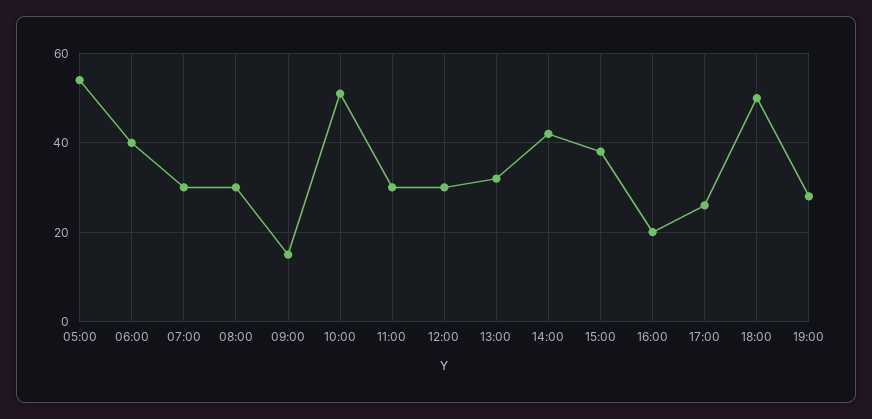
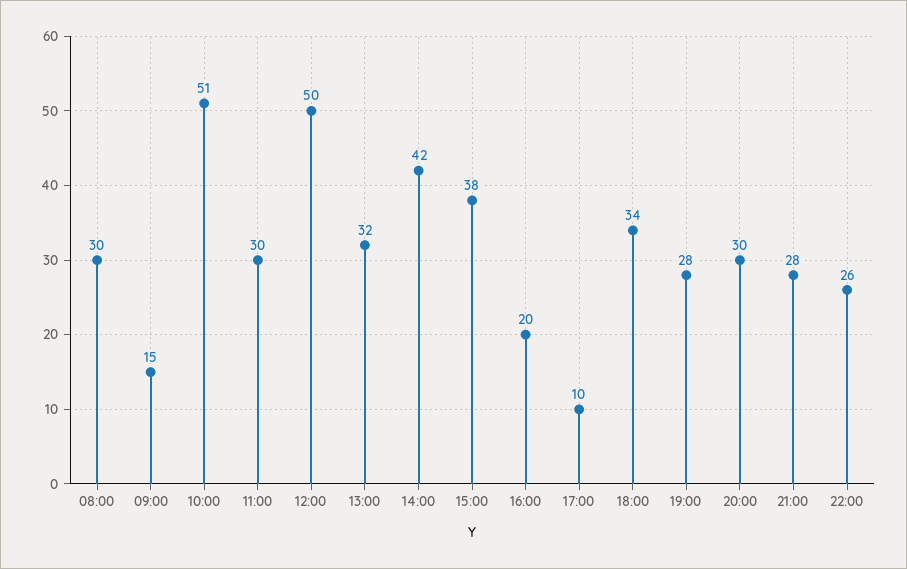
05:00: 55 -> none
06:00: 40 -> none
07:00: 30 -> none
12:00: 30 -> 50
17:00: 25 -> 10
18:00: 50 -> 34
20:00: none -> 30
21:00: none -> 28
22:00: none -> 26

